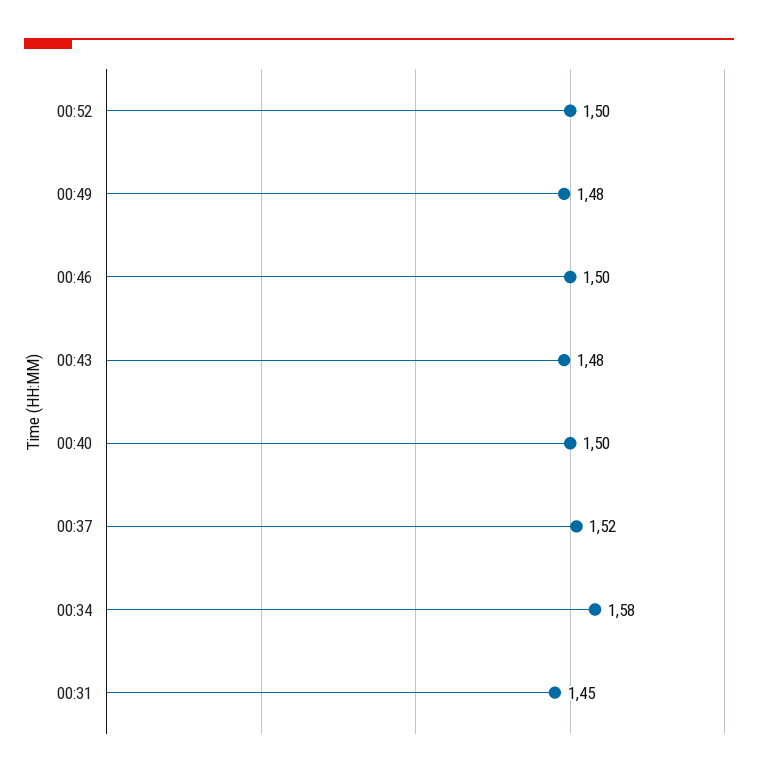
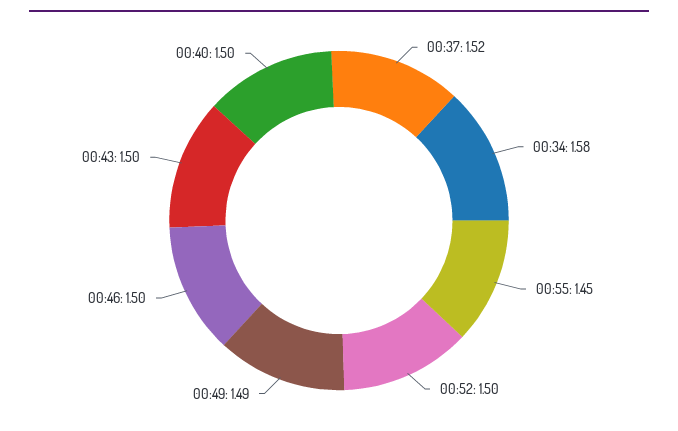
00:49: 1.48 -> 1.49
00:43: 1.48 -> 1.5
00:31: 1.45 -> none
00:55: none -> 1.45

